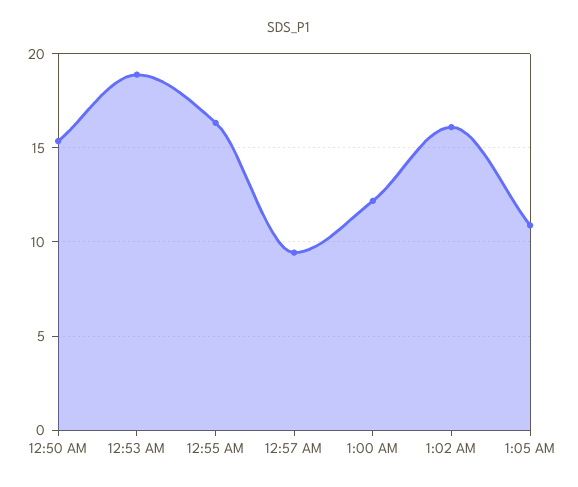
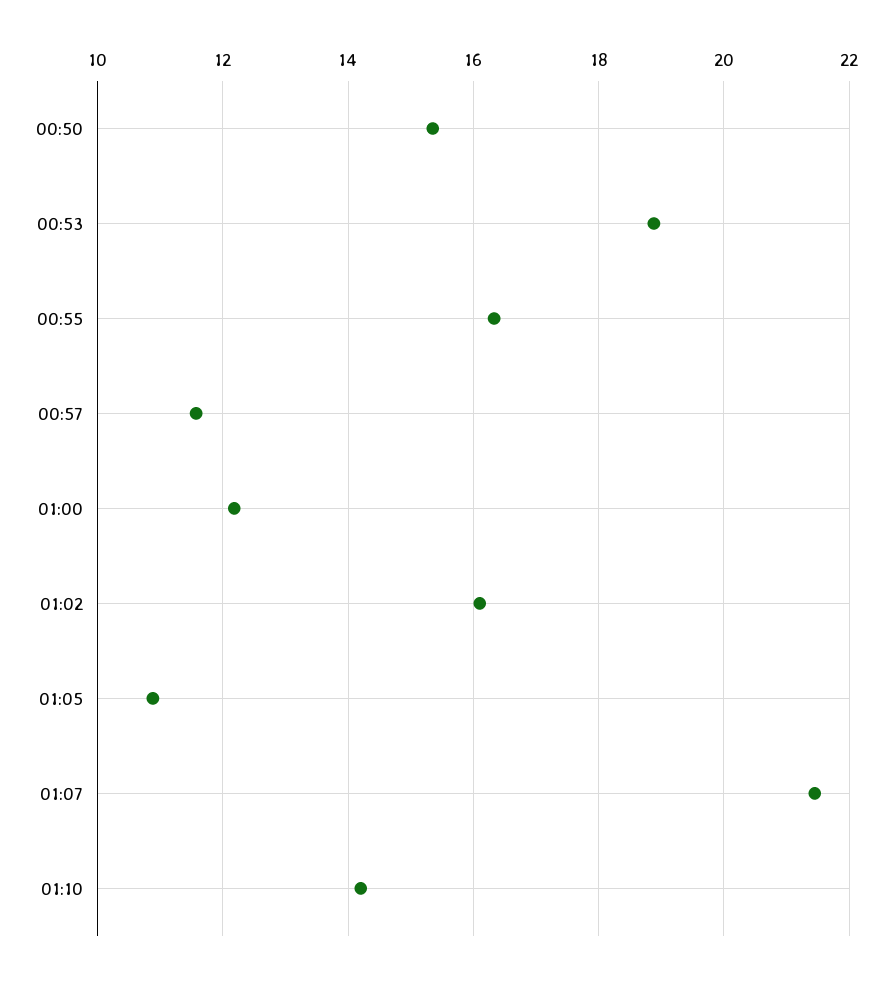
12:57 AM: 9.5 -> 11.6
01:07: none -> 21.4
01:10: none -> 14.2

